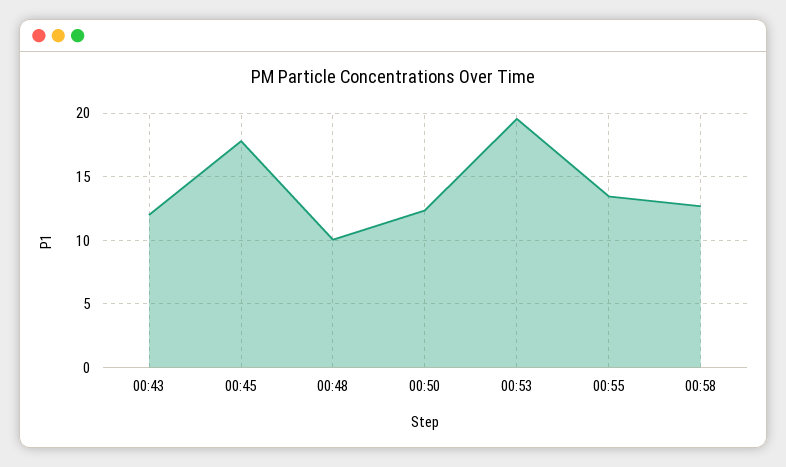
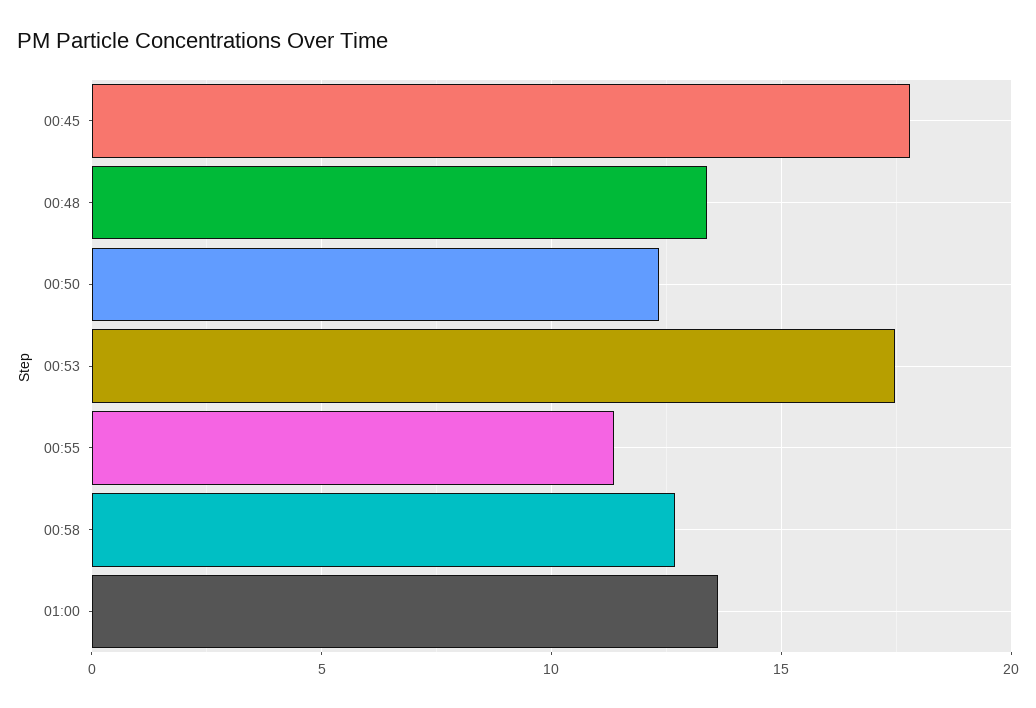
00:43: 12 -> none
00:48: 10 -> 13.5
00:53: 19.5 -> 17.5
00:55: 13.5 -> 11.5
01:00: none -> 13.5

